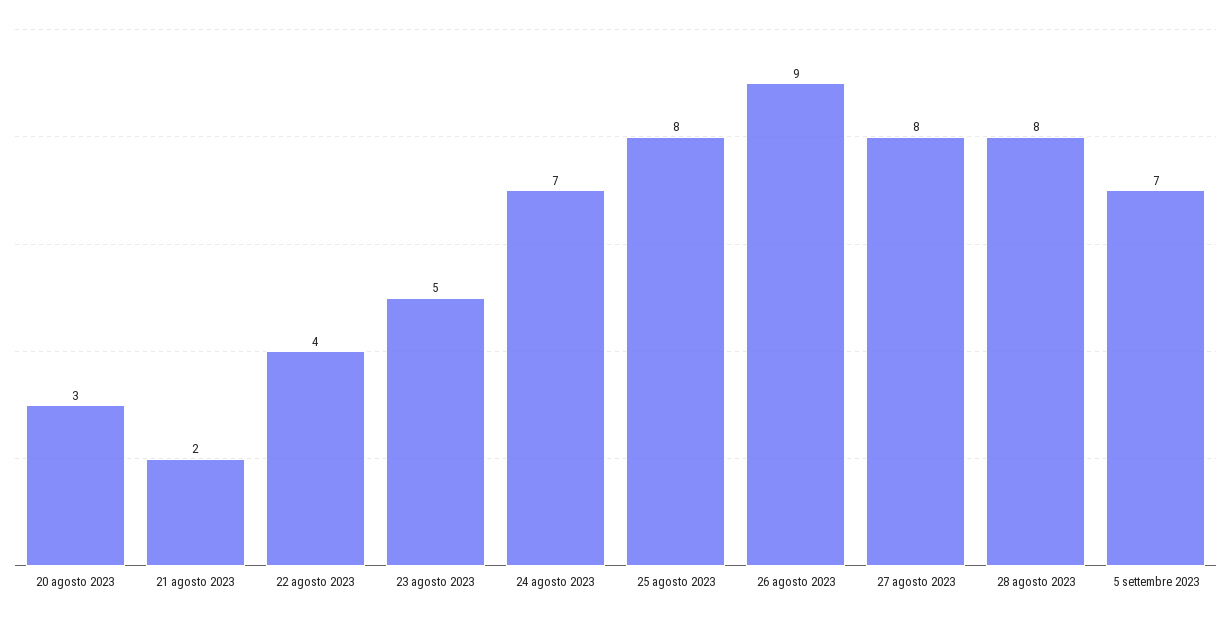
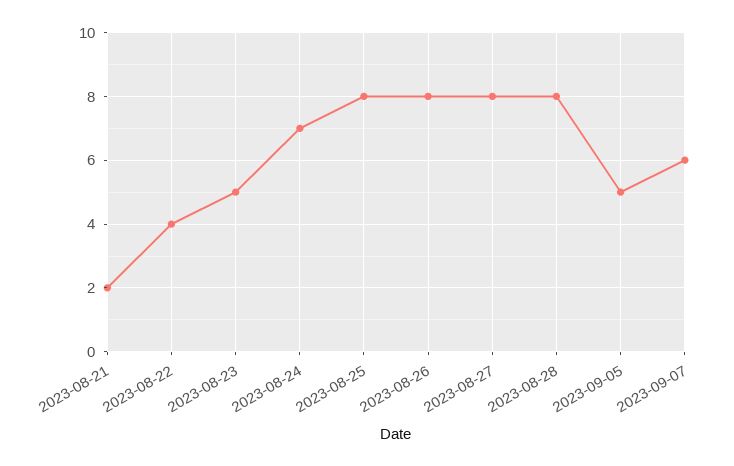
20 agosto 2023: 3 -> none
26 agosto 2023: 9 -> 8
5 settembre 2023: 7 -> 5
2023-09-07: none -> 6

